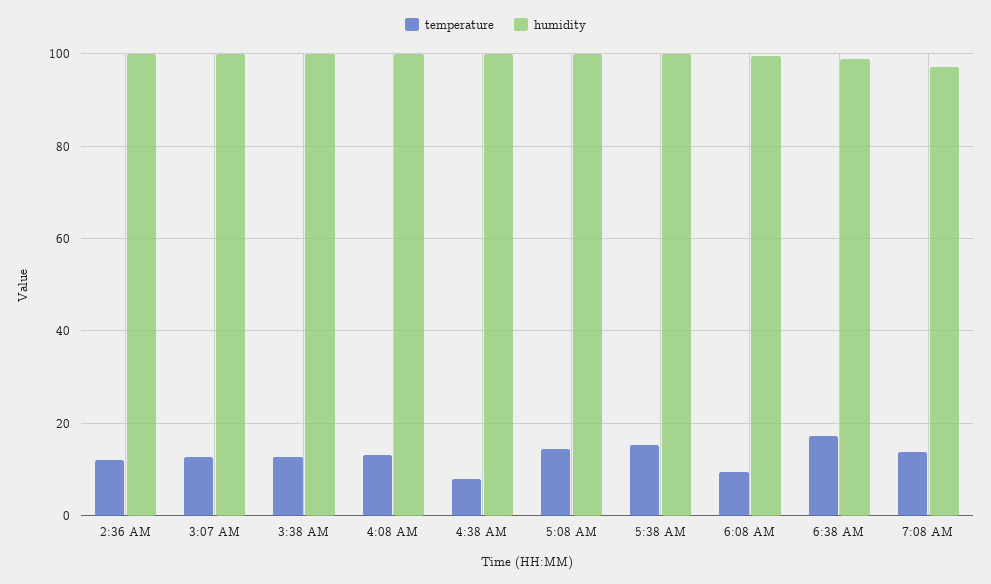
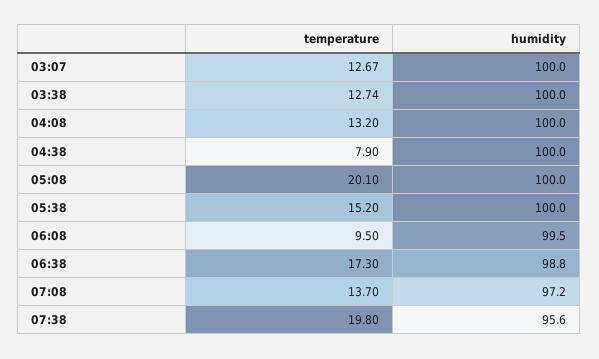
temperature, 2:36 AM: 12 -> none
humidity, 2:36 AM: 100 -> none
temperature, 5:08 AM: 14 -> 20.1
temperature, 07:38: none -> 19.8
humidity, 07:38: none -> 95.6

